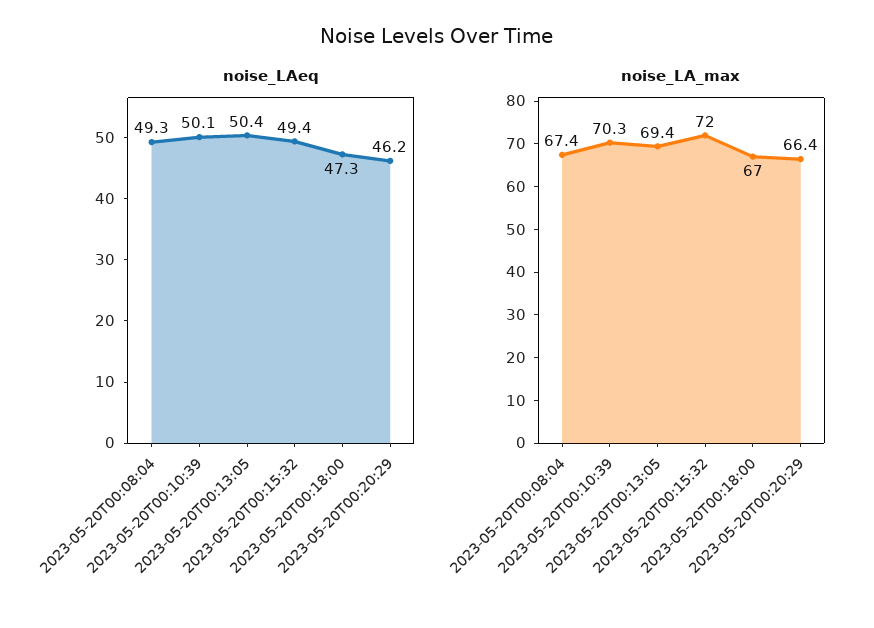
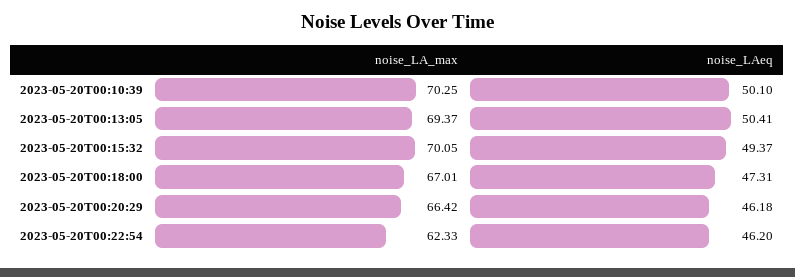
noise_LAeq, 2023-05-20T00:08:04: 49.3 -> none
noise_LA_max, 2023-05-20T00:08:04: 67.4 -> none
noise_LA_max, 2023-05-20T00:15:32: 72 -> 70.05
noise_LA_max, 2023-05-20T00:22:54: none -> 62.33
noise_LAeq, 2023-05-20T00:22:54: none -> 46.2

